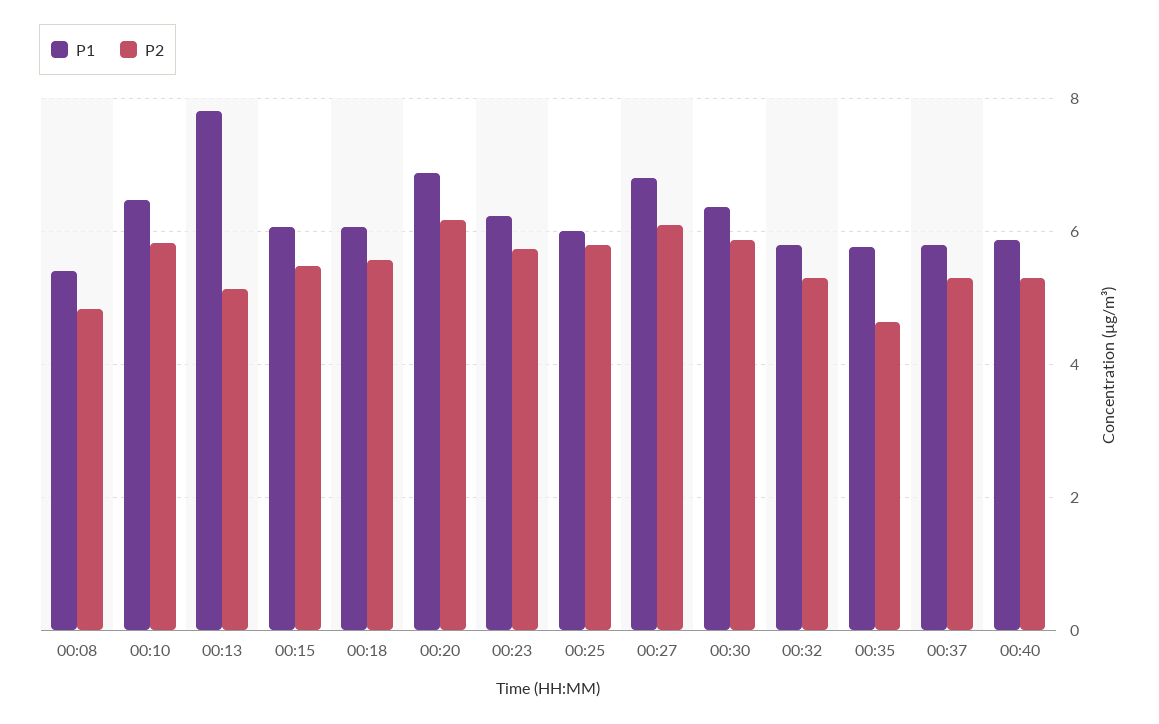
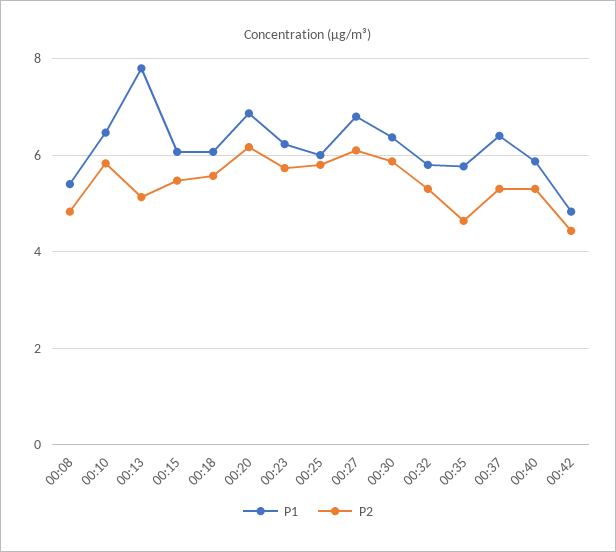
P1, 00:37: 5.8 -> 6.4
P1, 00:42: none -> 4.8
P2, 00:42: none -> 4.4

